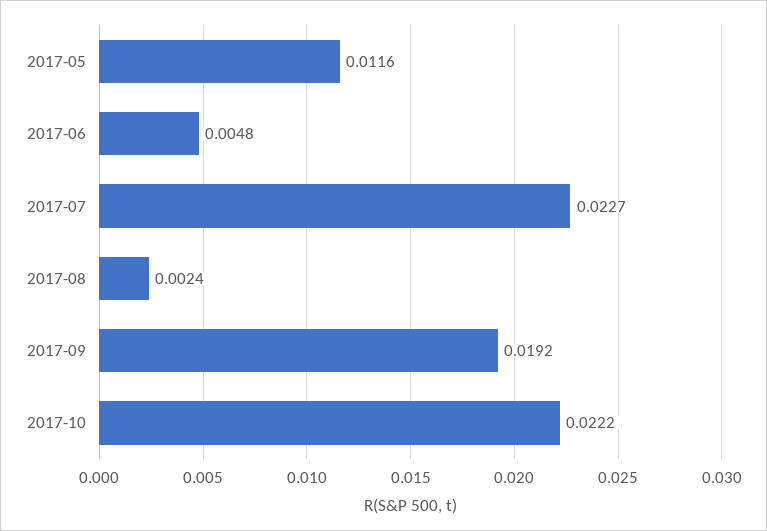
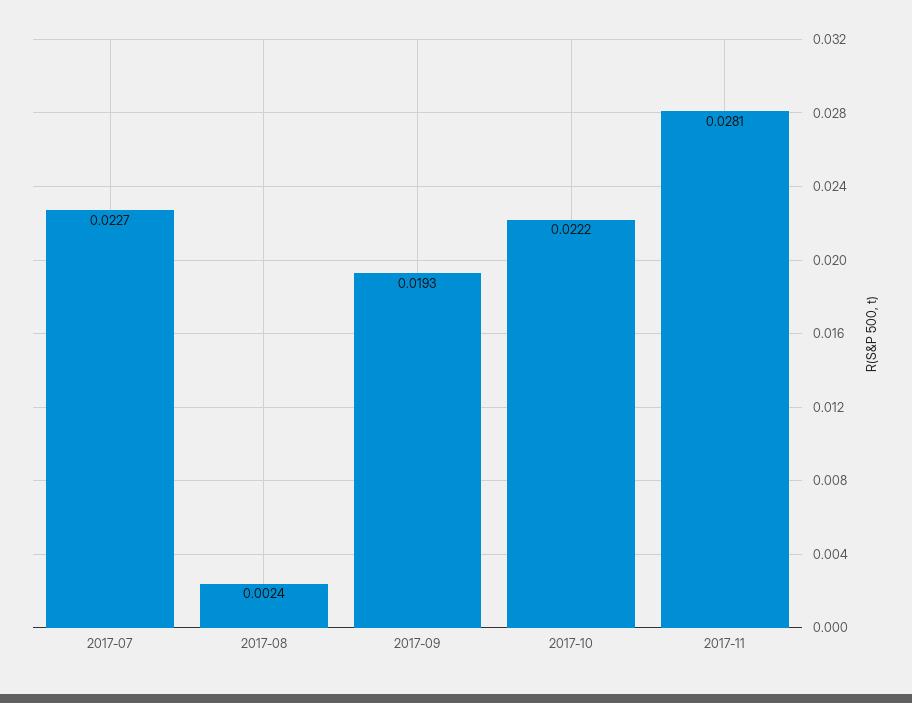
2017-05: 0.0116 -> none
2017-06: 0.0048 -> none
2017-09: 0.0192 -> 0.0193
2017-11: none -> 0.0281

